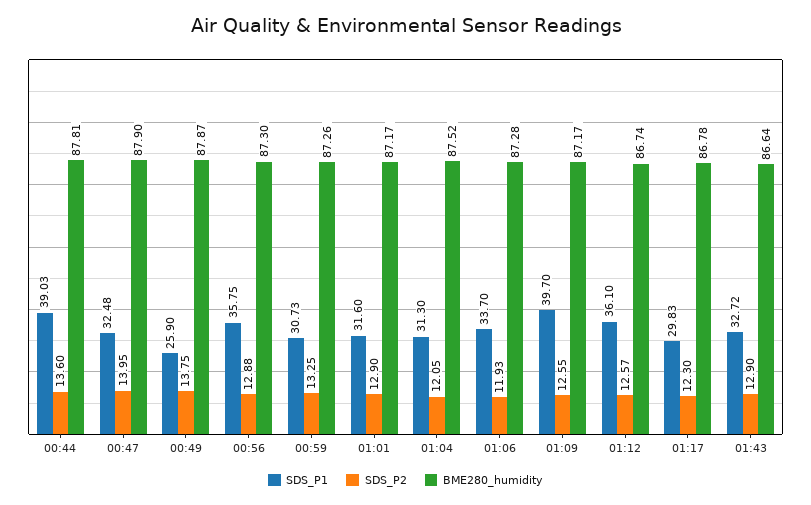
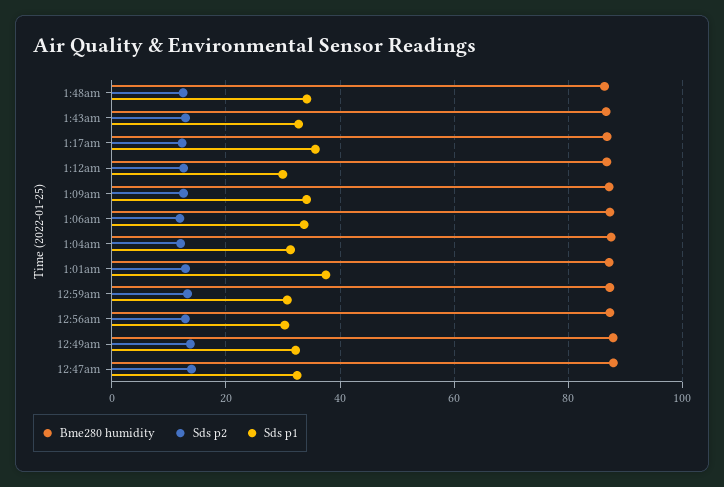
SDS_P1, 00:44: 39.03 -> none
SDS_P2, 00:44: 13.6 -> none
BME280_humidity, 00:44: 87.81 -> none
SDS_P1, 00:49: 25.9 -> 32
SDS_P1, 00:56: 35.75 -> 30
SDS_P1, 01:01: 31.6 -> 38
SDS_P1, 01:09: 39.7 -> 34
SDS_P1, 01:12: 36.1 -> 30
SDS_P1, 01:17: 29.83 -> 36
BME280_humidity, 1:48am: none -> 86
SDS_P2, 1:48am: none -> 12
SDS_P1, 1:48am: none -> 34

